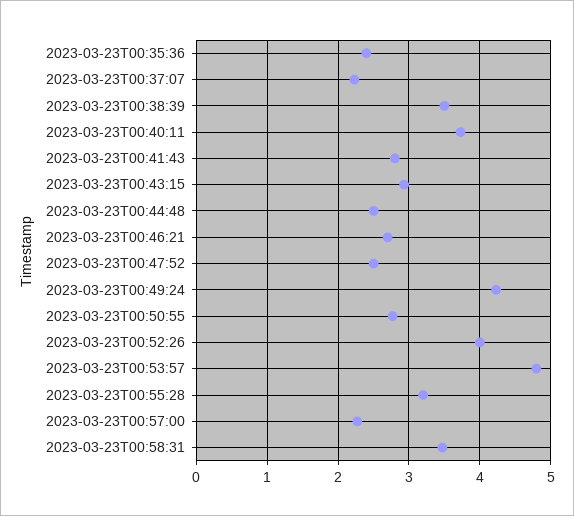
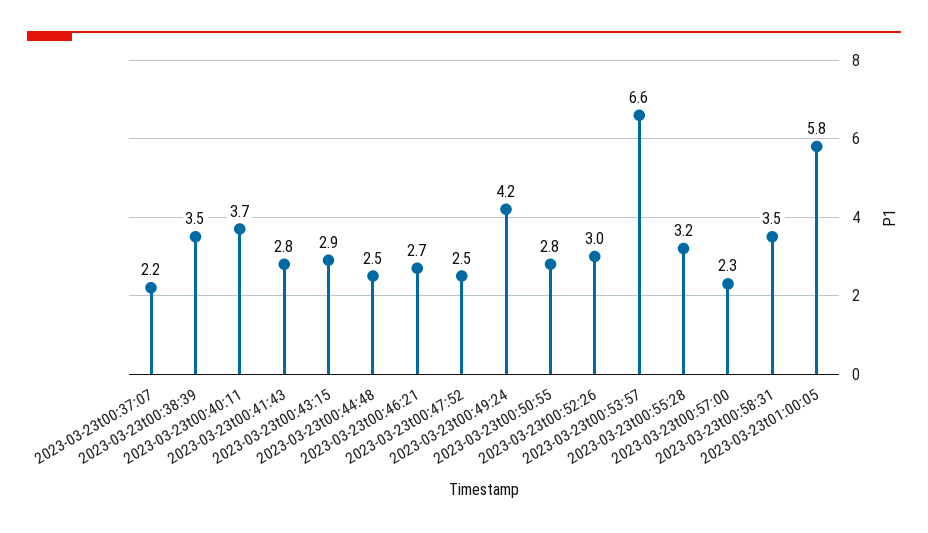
2023-03-23T00:35:36: 2.4 -> none
2023-03-23T00:52:26: 4 -> 3
2023-03-23T00:53:57: 4.8 -> 6.6
2023-03-23t01:00:05: none -> 5.8

